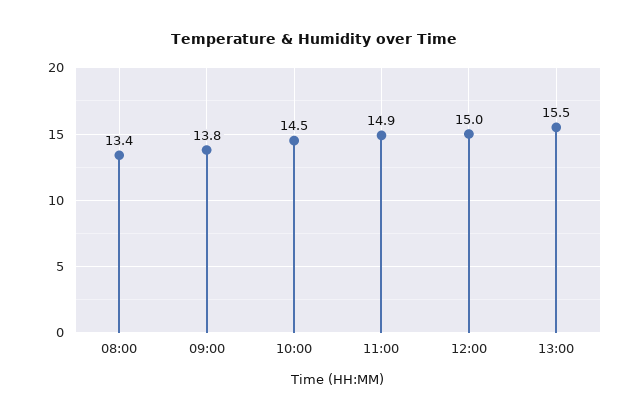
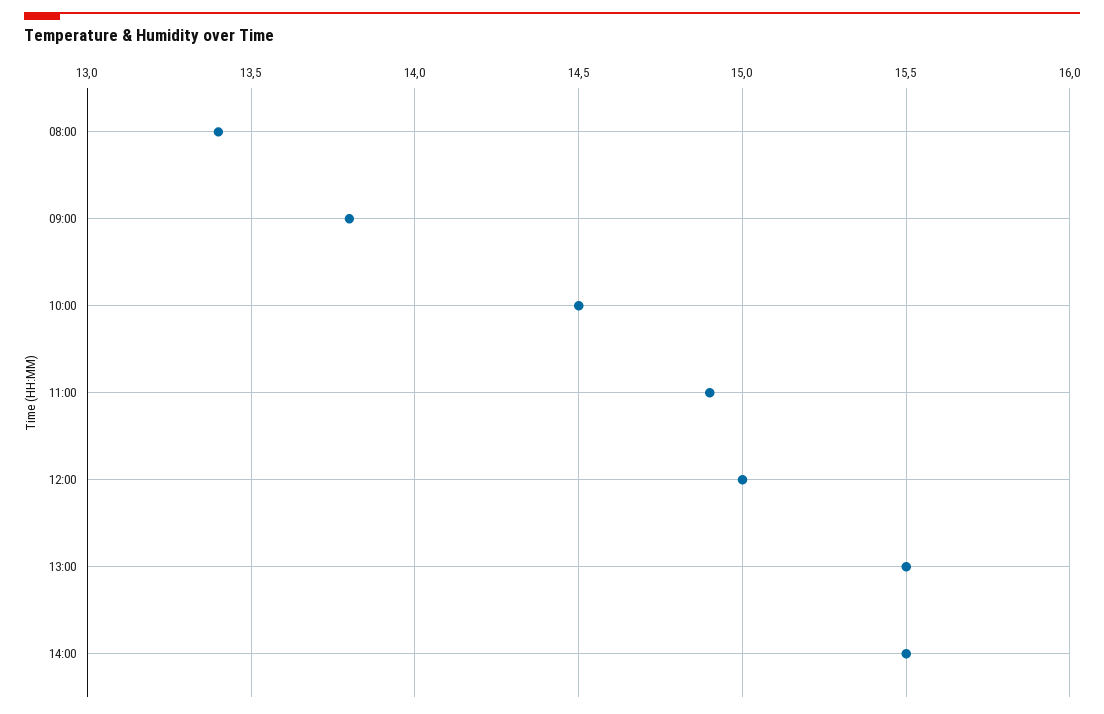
14:00: none -> 15.5

